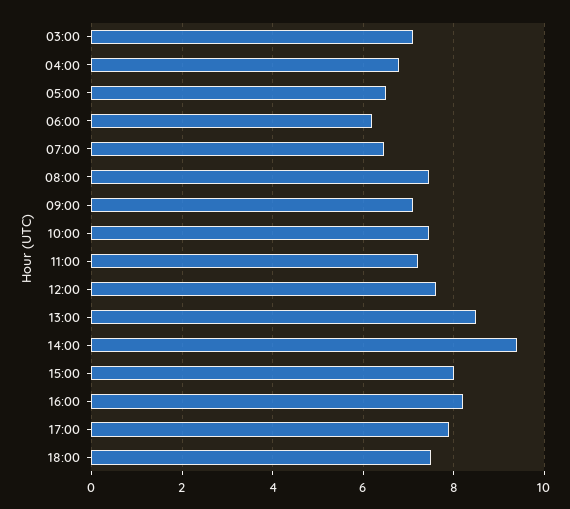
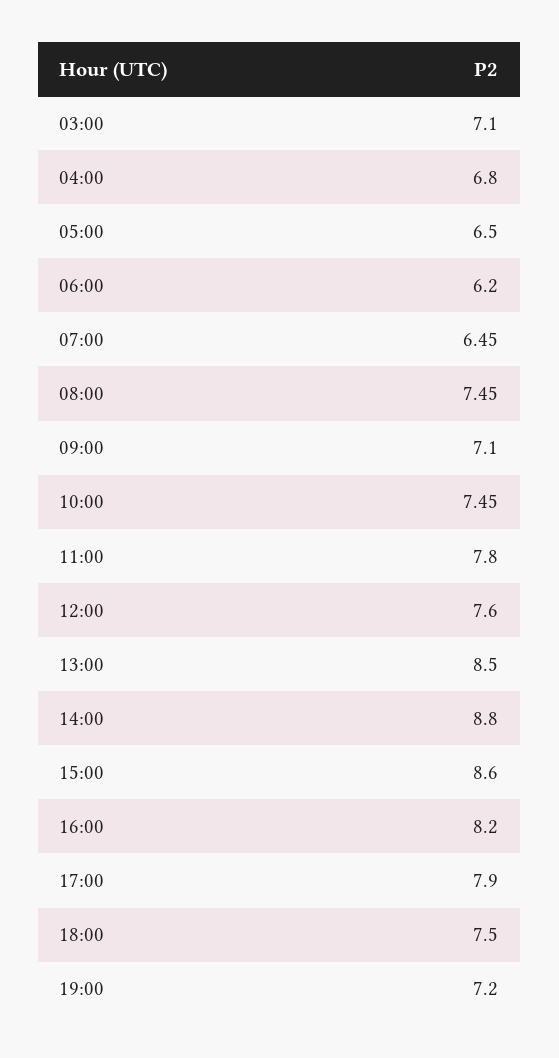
11:00: 7.2 -> 7.8
14:00: 9.4 -> 8.8
15:00: 8 -> 8.6
19:00: none -> 7.2

